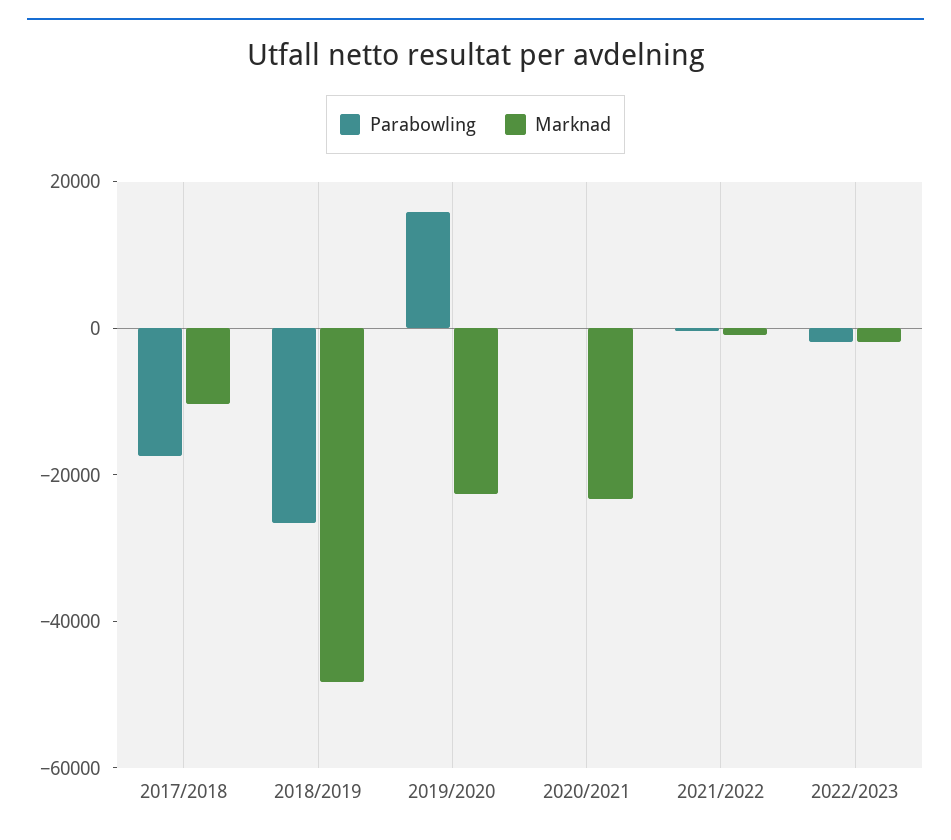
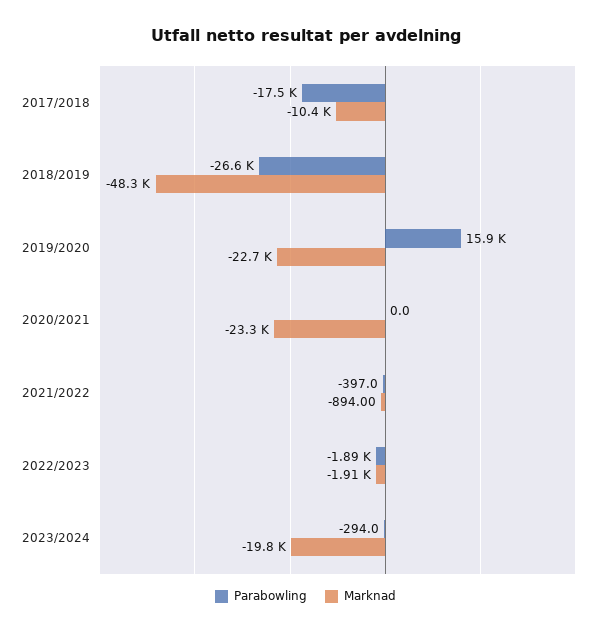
Parabowling, 2023/2024: none -> -294
Marknad, 2023/2024: none -> -19800

